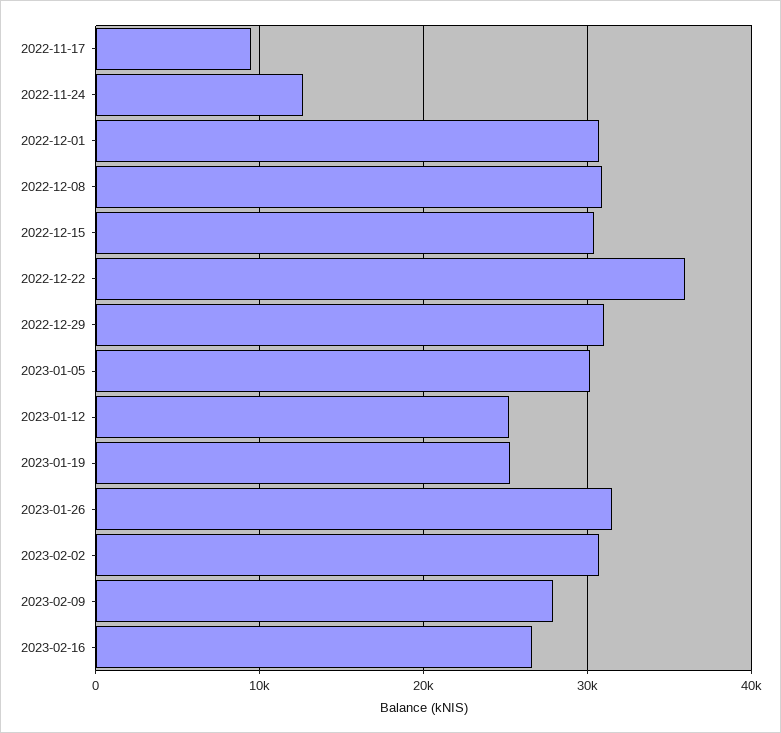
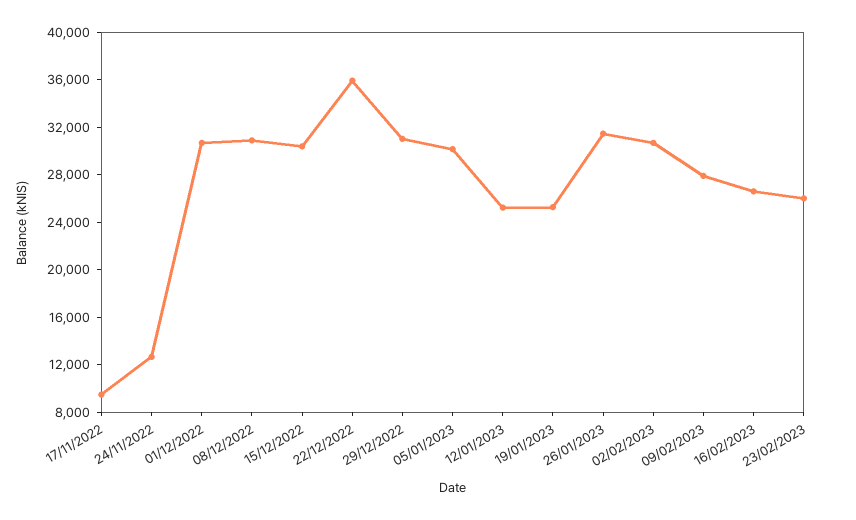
23/02/2023: none -> 26000

